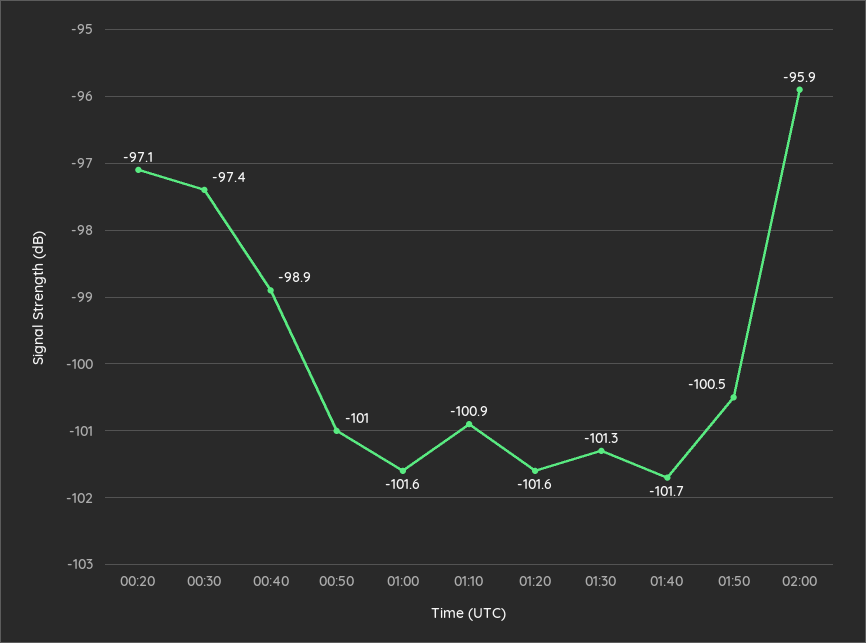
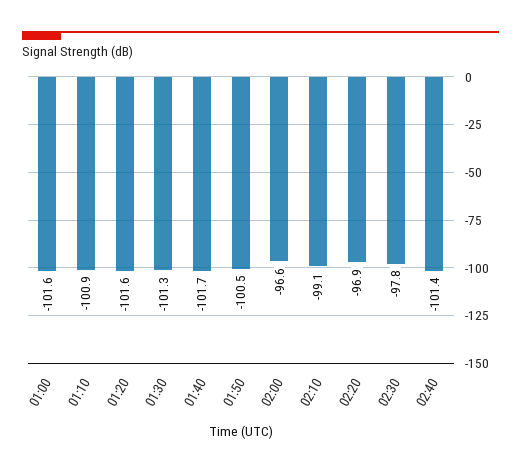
00:20: -97.1 -> none
00:30: -97.4 -> none
00:40: -98.9 -> none
00:50: -101 -> none
02:00: -95.9 -> -96.6
02:10: none -> -99.1
02:20: none -> -96.9
02:30: none -> -97.8
02:40: none -> -101.4

